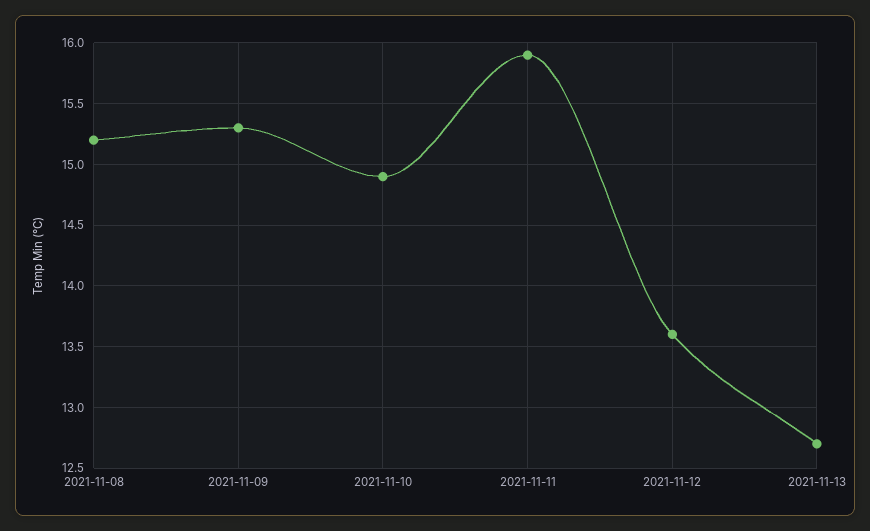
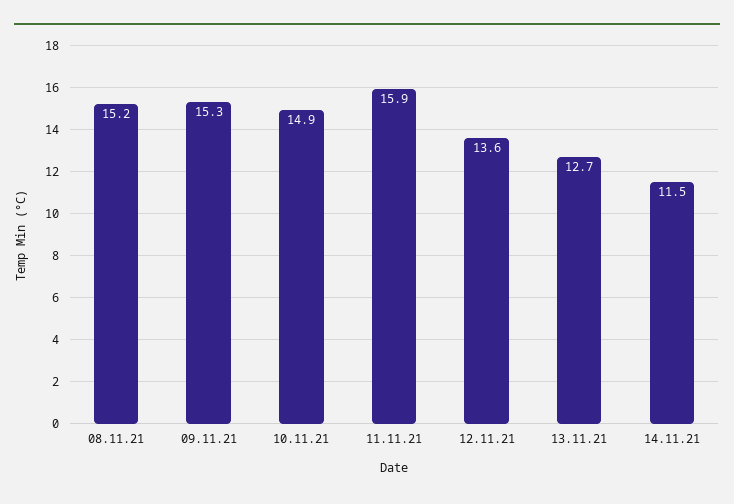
14.11.21: none -> 11.5

